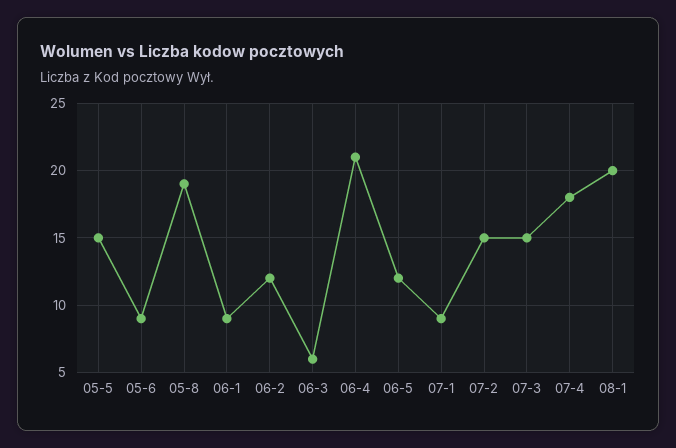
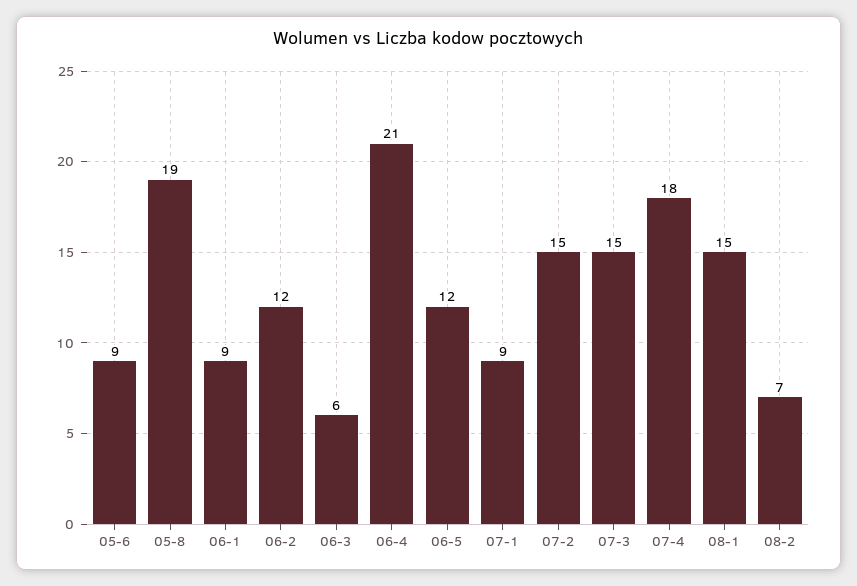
05-5: 15 -> none
08-1: 20 -> 15
08-2: none -> 7

